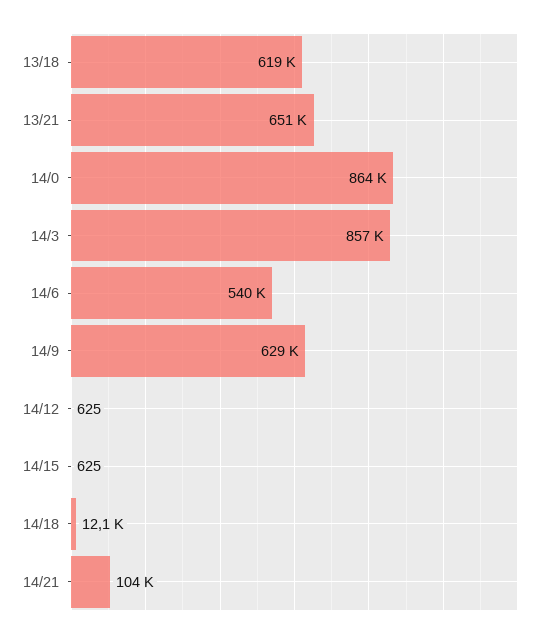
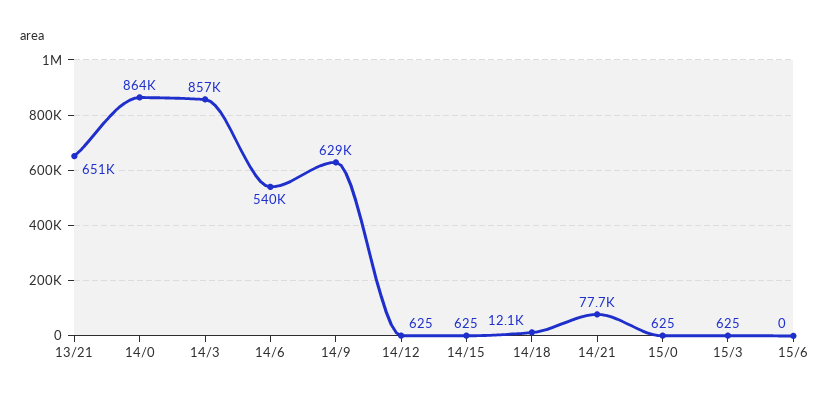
13/18: 619000 -> none
14/21: 104000 -> 77700
15/0: none -> 625
15/3: none -> 625
15/6: none -> 0

